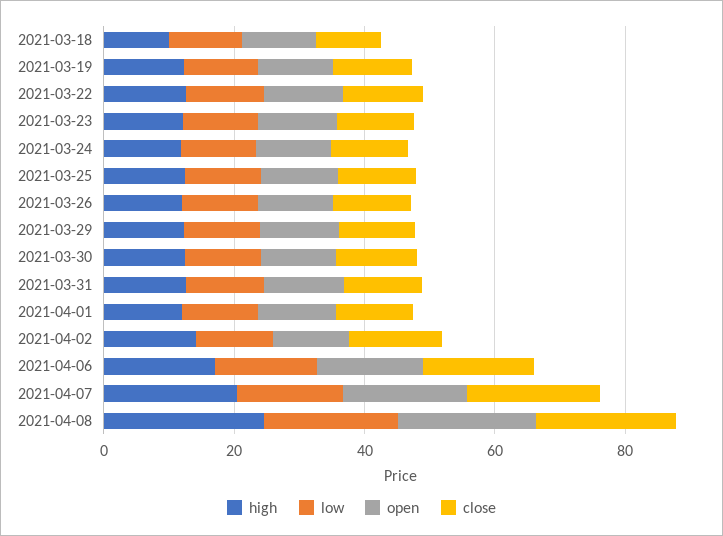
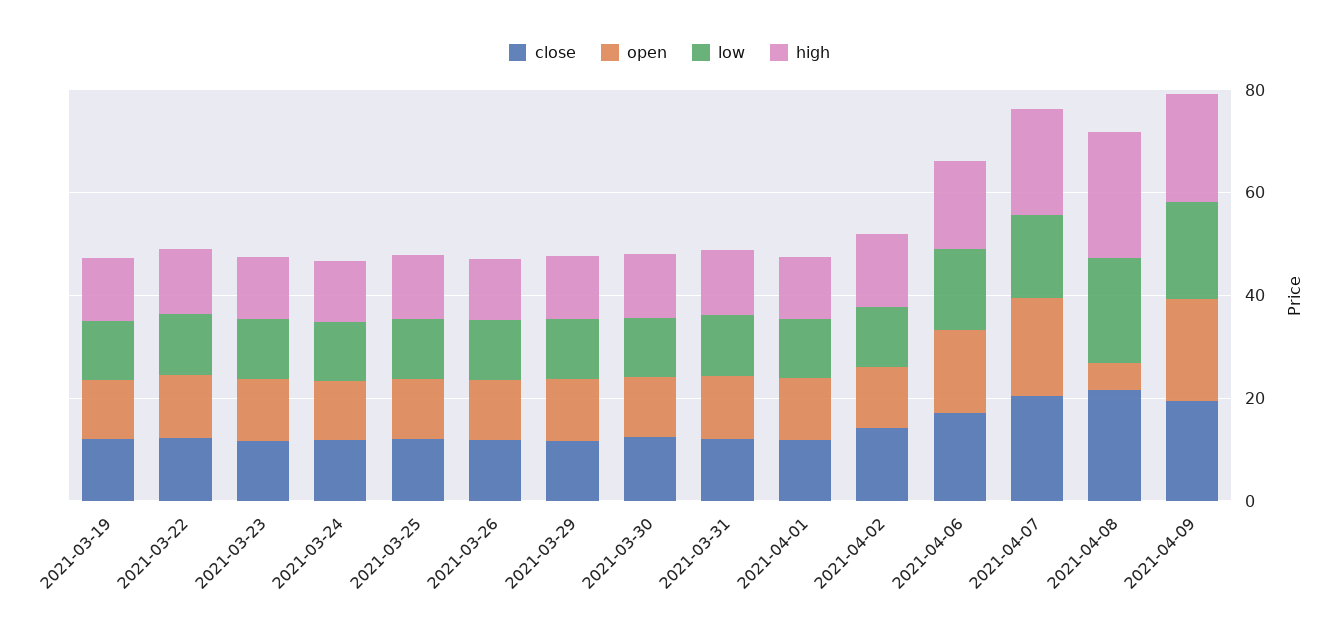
high, 2021-03-18: 10 -> none
low, 2021-03-18: 10 -> none
open, 2021-03-18: 10 -> none
close, 2021-03-18: 10 -> none
open, 2021-04-08: 20 -> 5
close, 2021-04-09: none -> 20
open, 2021-04-09: none -> 20
low, 2021-04-09: none -> 20
high, 2021-04-09: none -> 20

